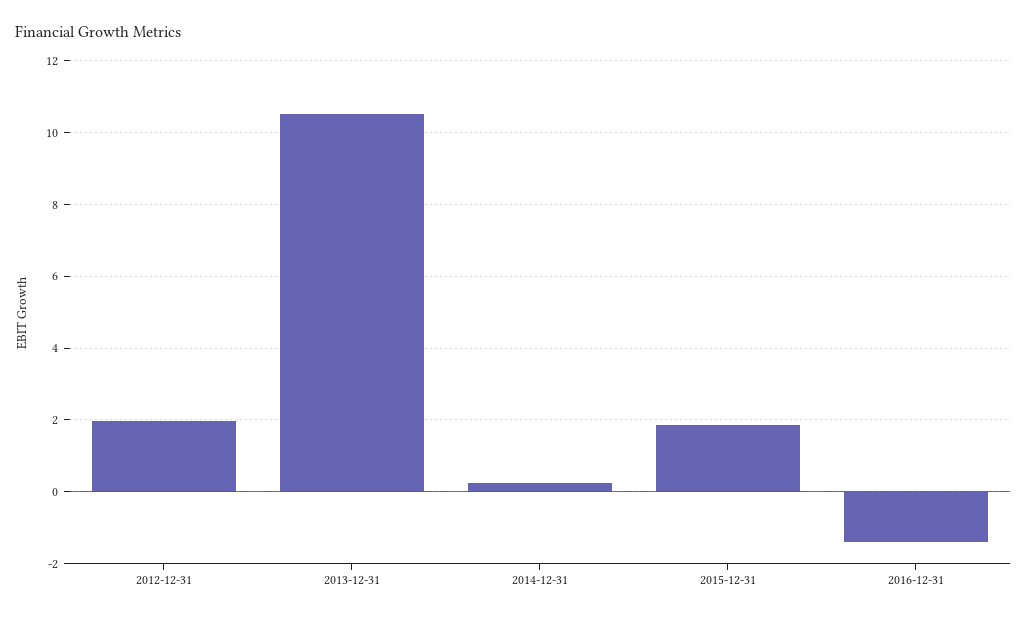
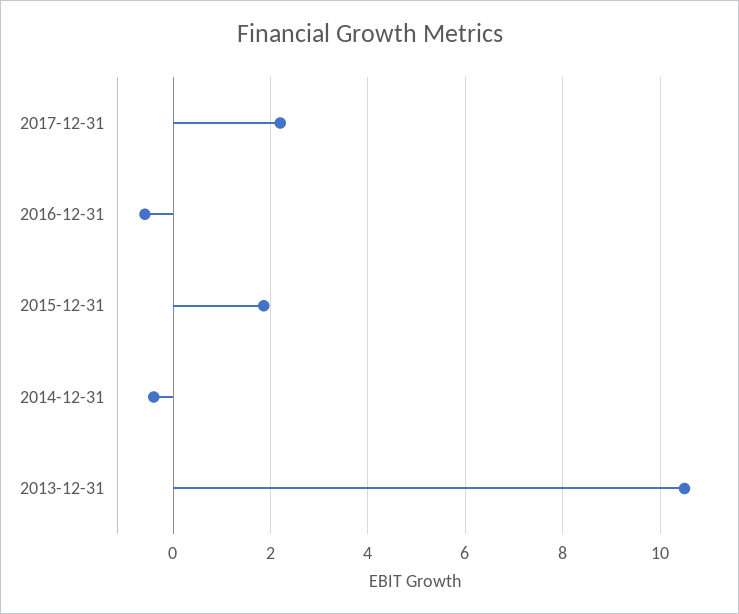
2012-12-31: 2 -> none
2014-12-31: 0.2 -> -0.4
2016-12-31: -1.4 -> -0.6
2017-12-31: none -> 2.2

